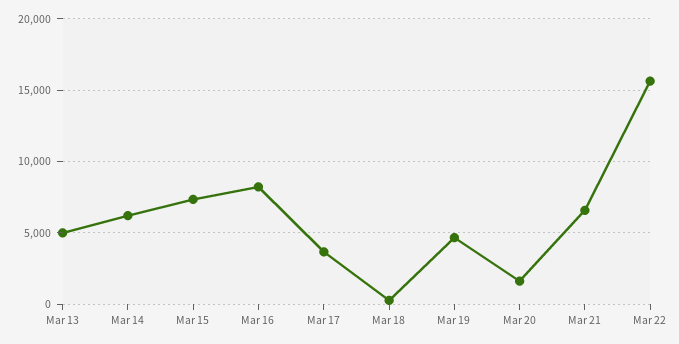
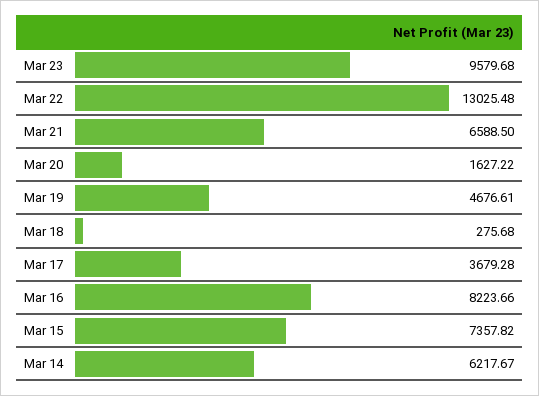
Mar 13: 5000 -> none
Mar 22: 15500 -> 13025.48
Mar 23: none -> 9579.68

